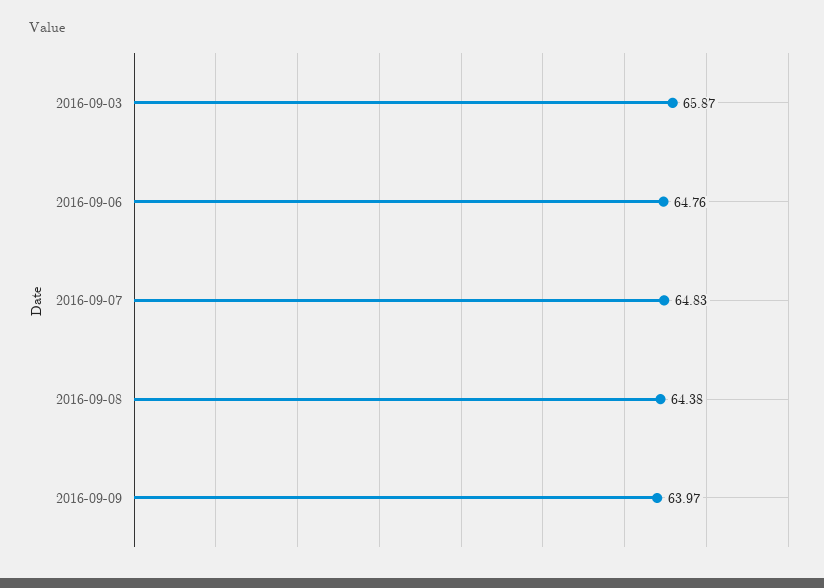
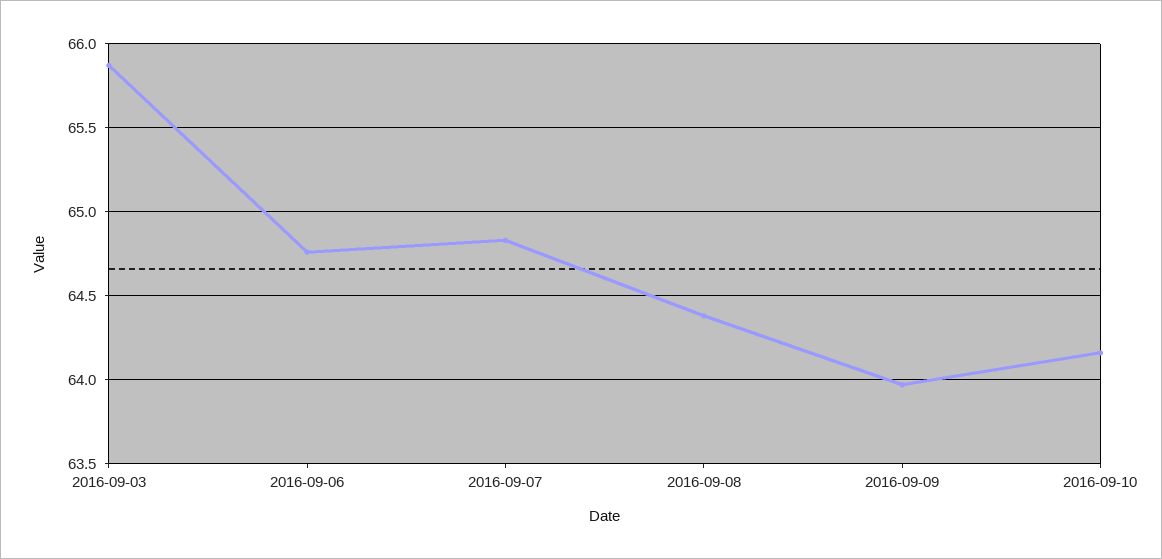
2016-09-10: none -> 64.15

